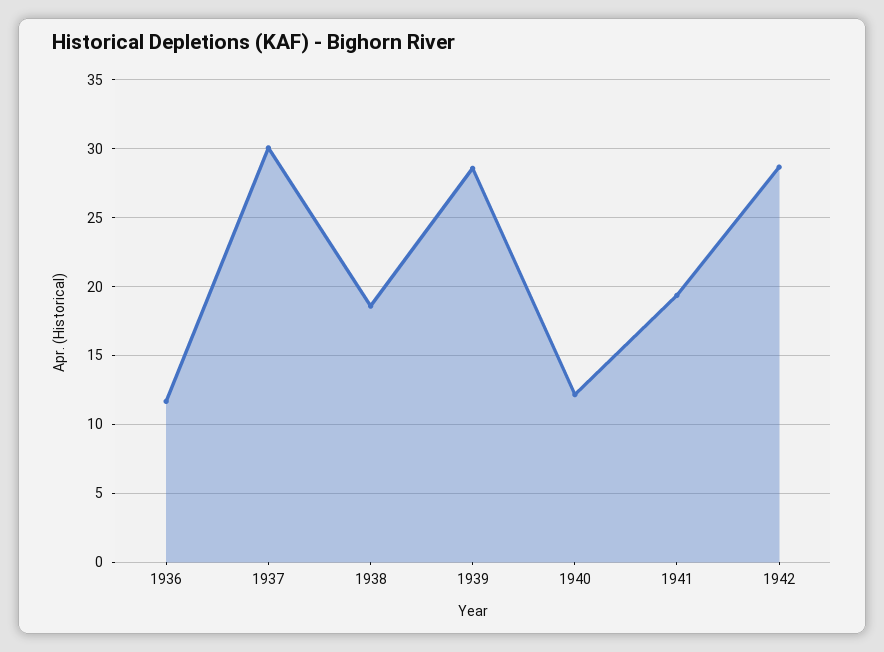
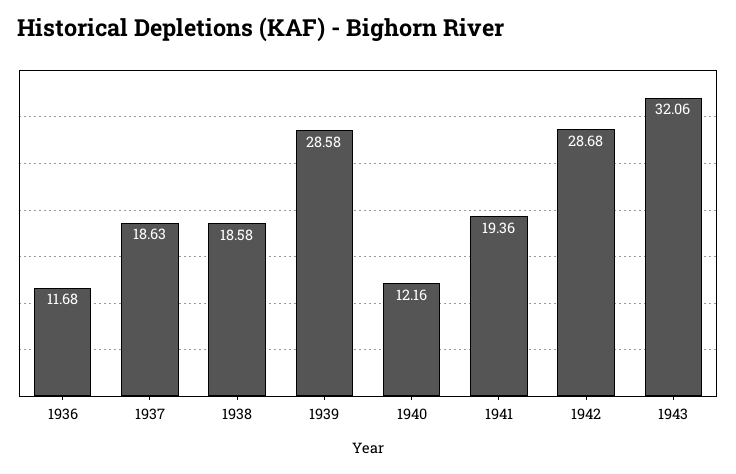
1937: 30 -> 18.63
1943: none -> 32.06

